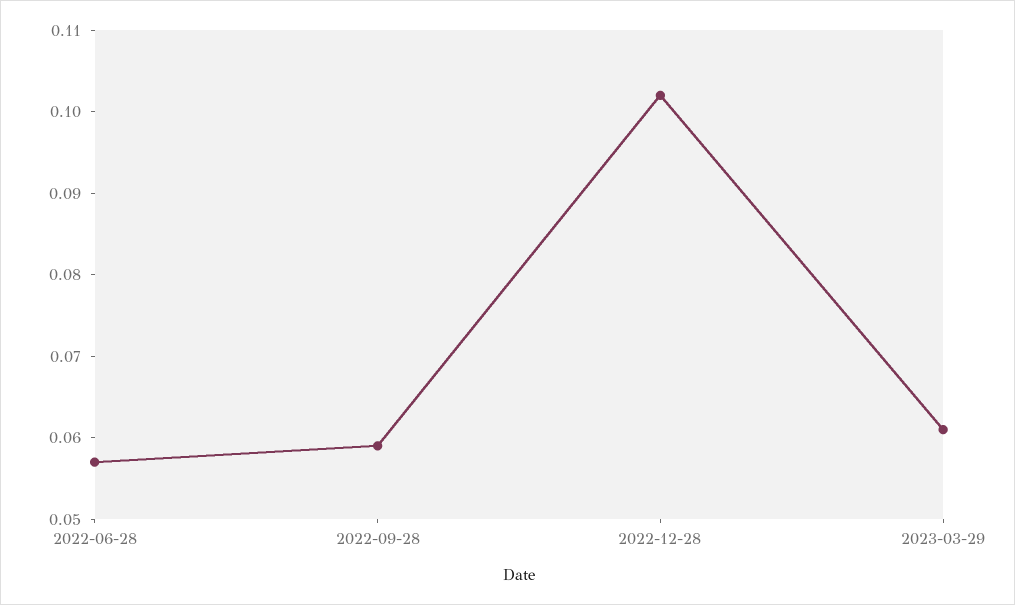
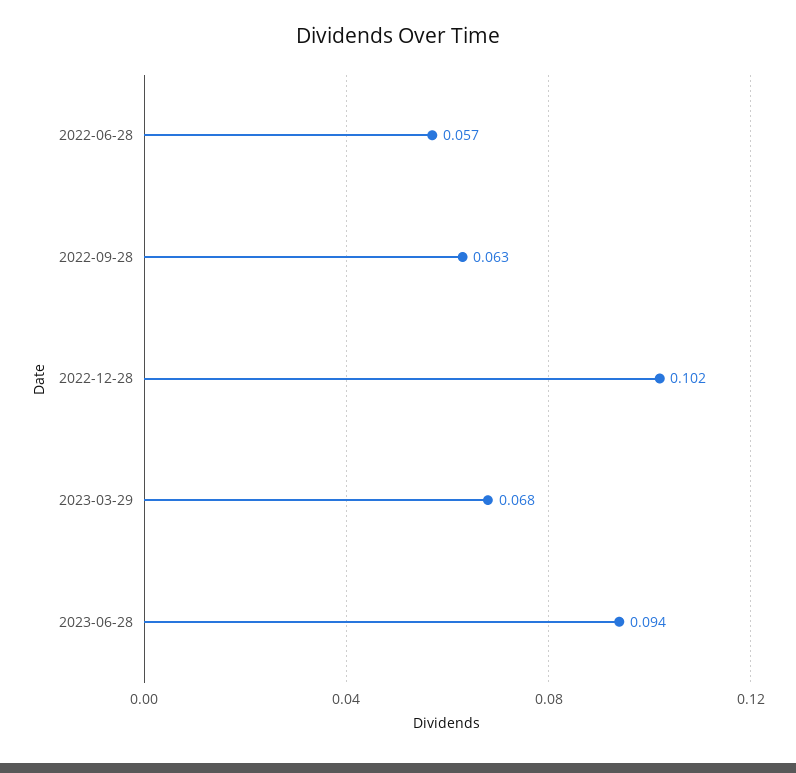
2022-09-28: 0.059 -> 0.063
2023-03-29: 0.061 -> 0.068
2023-06-28: none -> 0.094

